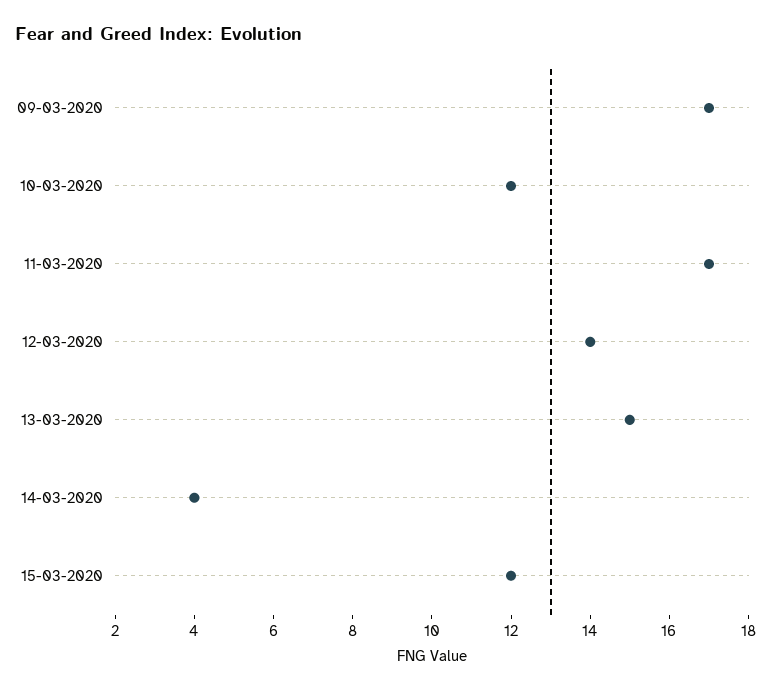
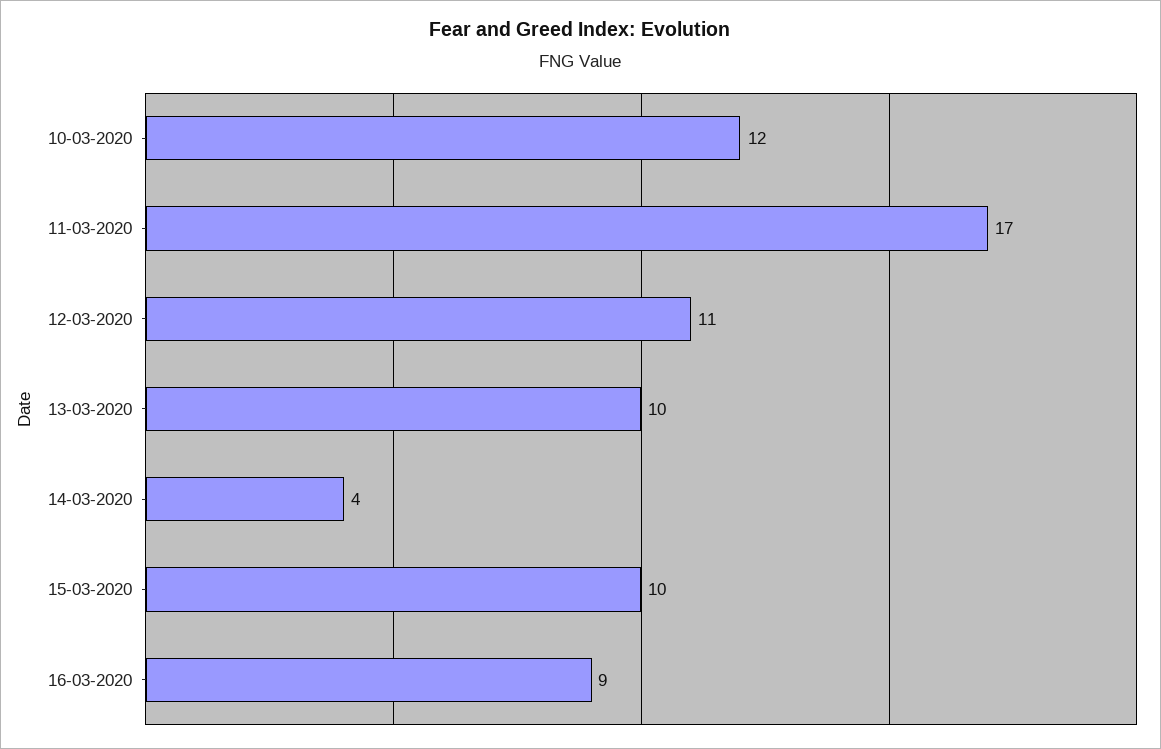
09-03-2020: 17 -> none
12-03-2020: 14 -> 11
13-03-2020: 15 -> 10
15-03-2020: 12 -> 10
16-03-2020: none -> 9

